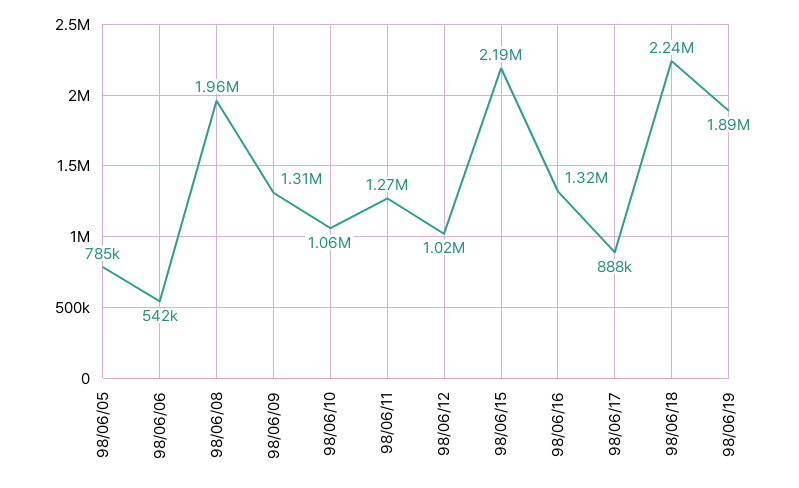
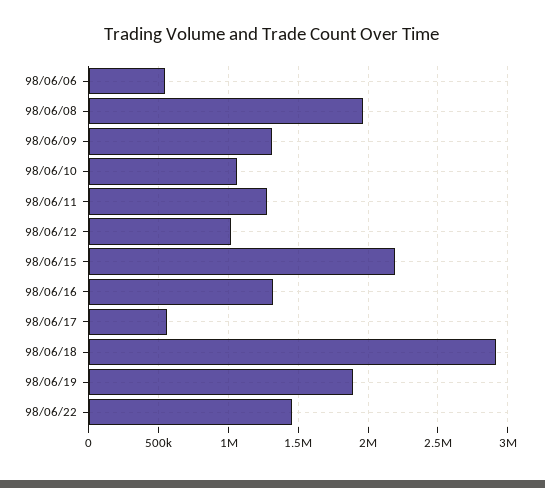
98/06/05: 785000 -> none
98/06/17: 888000 -> 550000
98/06/18: 2240000 -> 2900000
98/06/22: none -> 1450000

